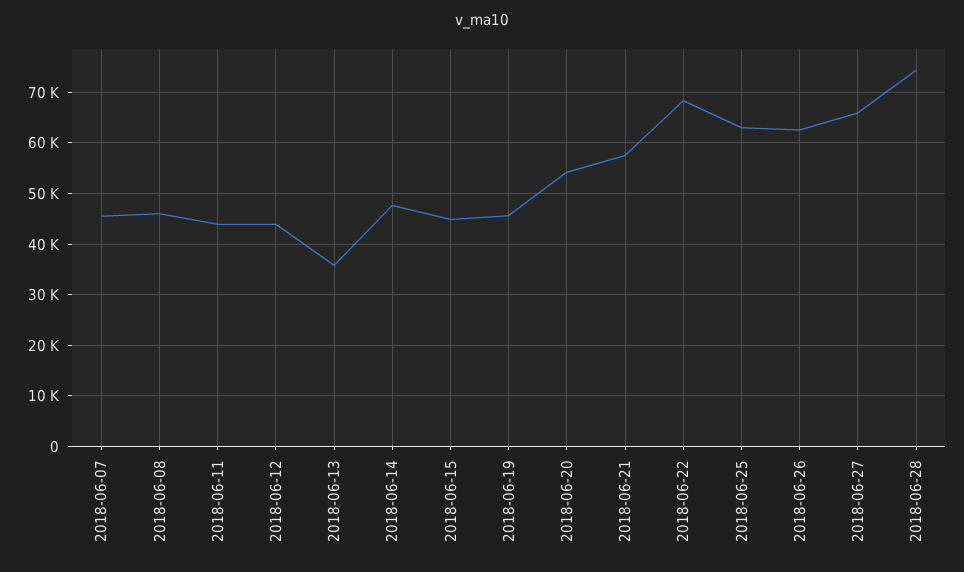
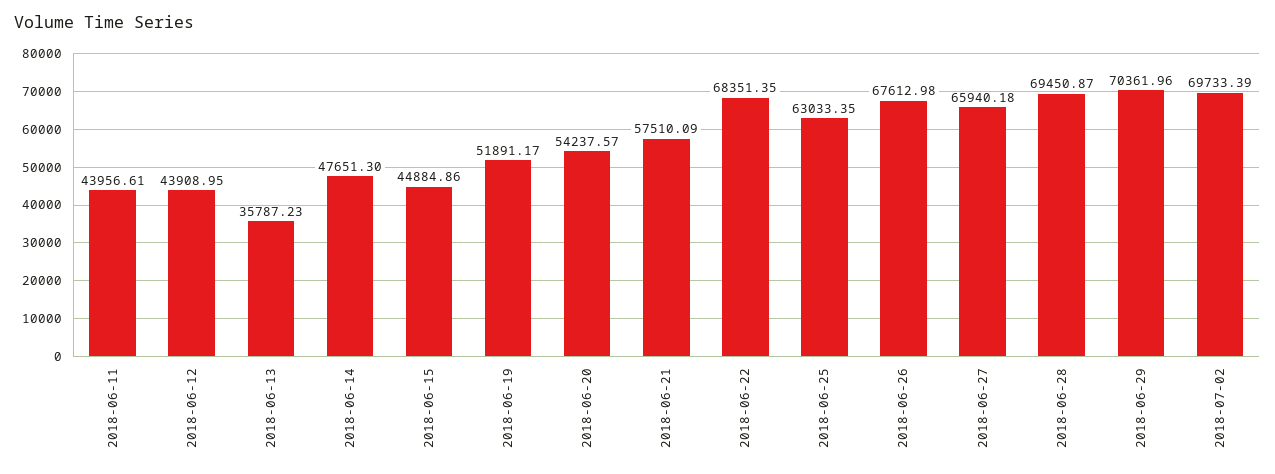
2018-06-07: 46000 -> none
2018-06-08: 46000 -> none
2018-06-19: 46000 -> 51891.17
2018-06-26: 62000 -> 67612.98
2018-06-28: 74000 -> 69450.87
2018-06-29: none -> 70361.96
2018-07-02: none -> 69733.39

